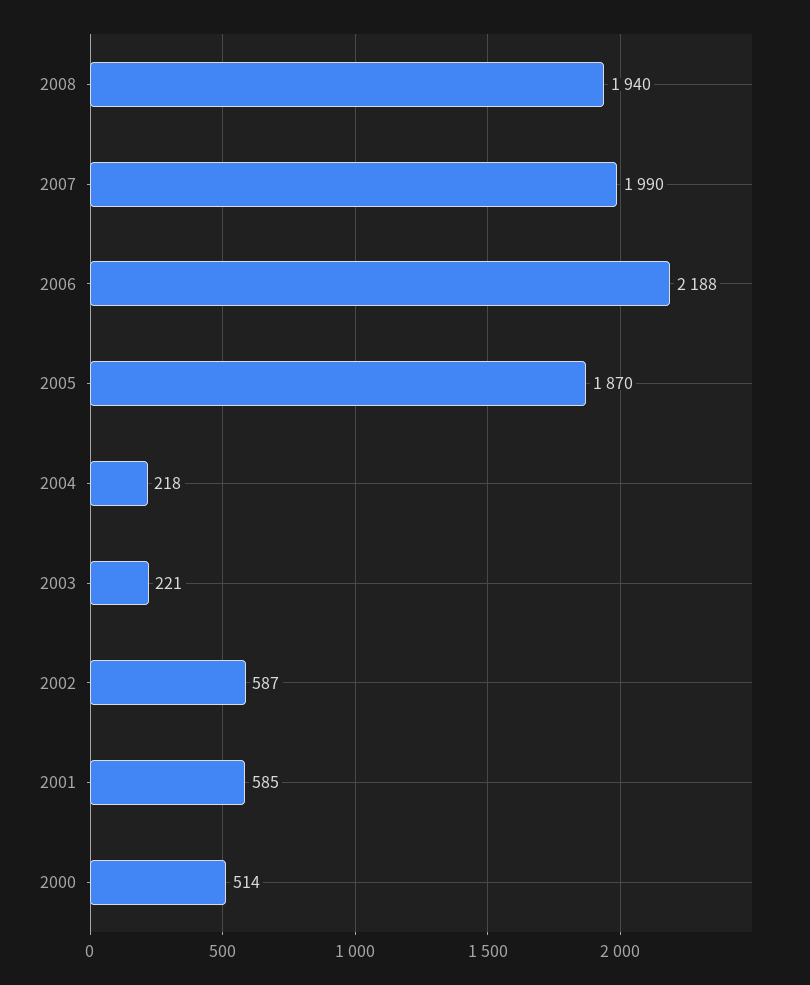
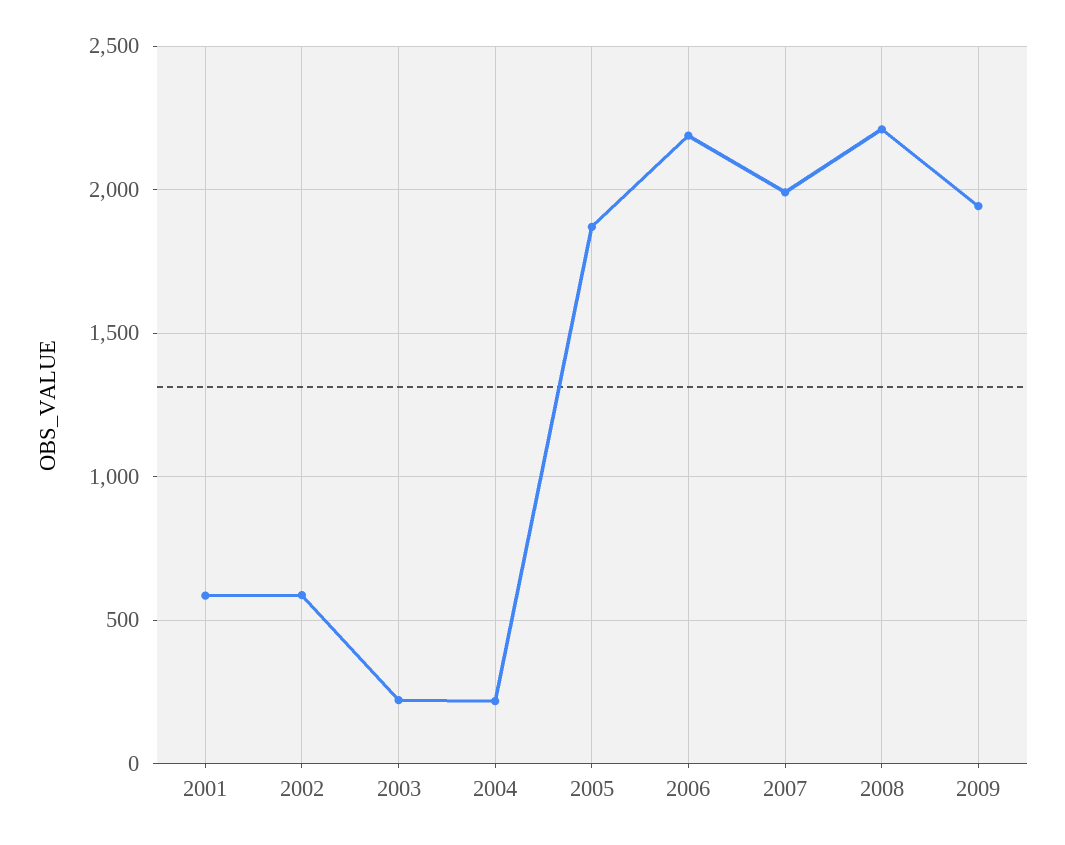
2008: 1940 -> 2200
2000: 514 -> none
2009: none -> 1950

